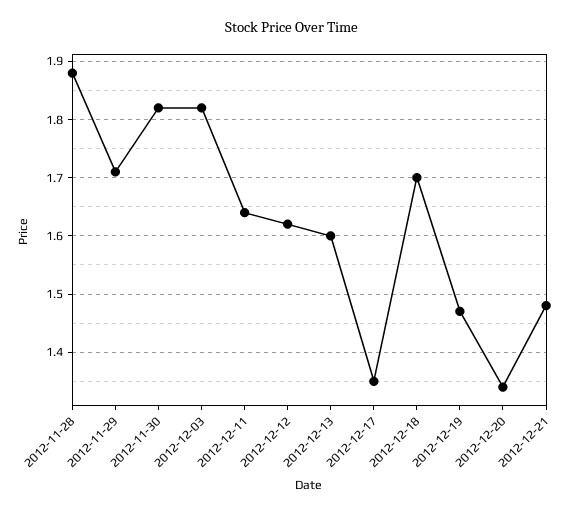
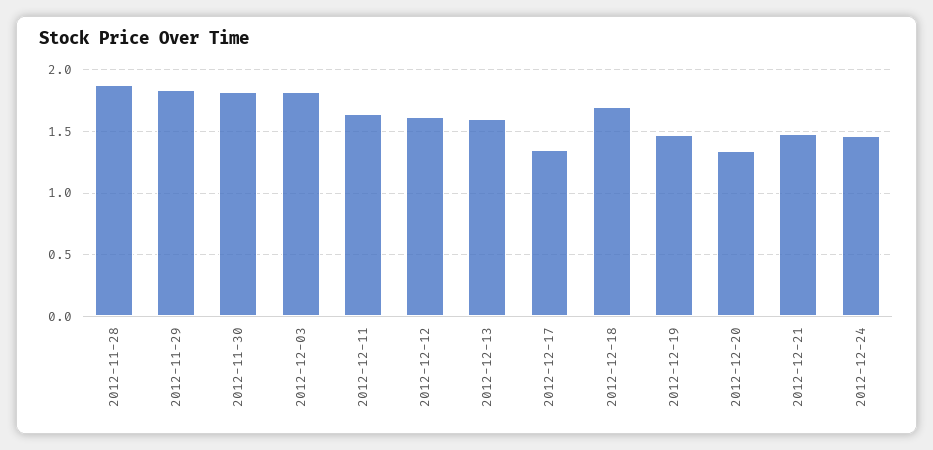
2012-11-29: 1.7 -> 1.85
2012-12-24: none -> 1.45

